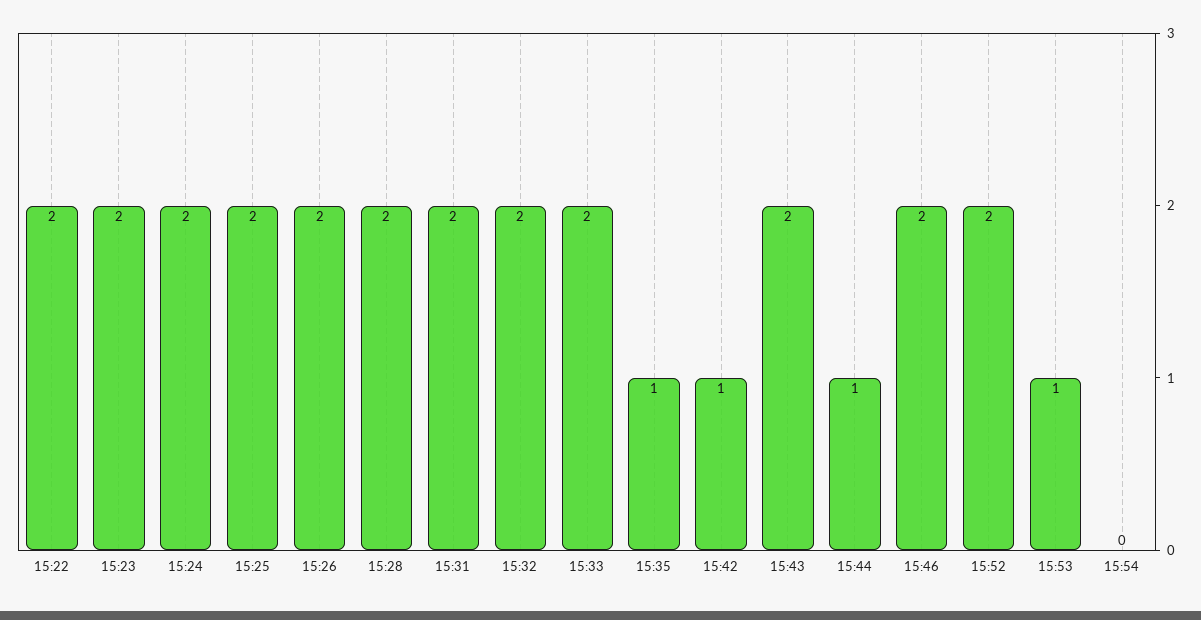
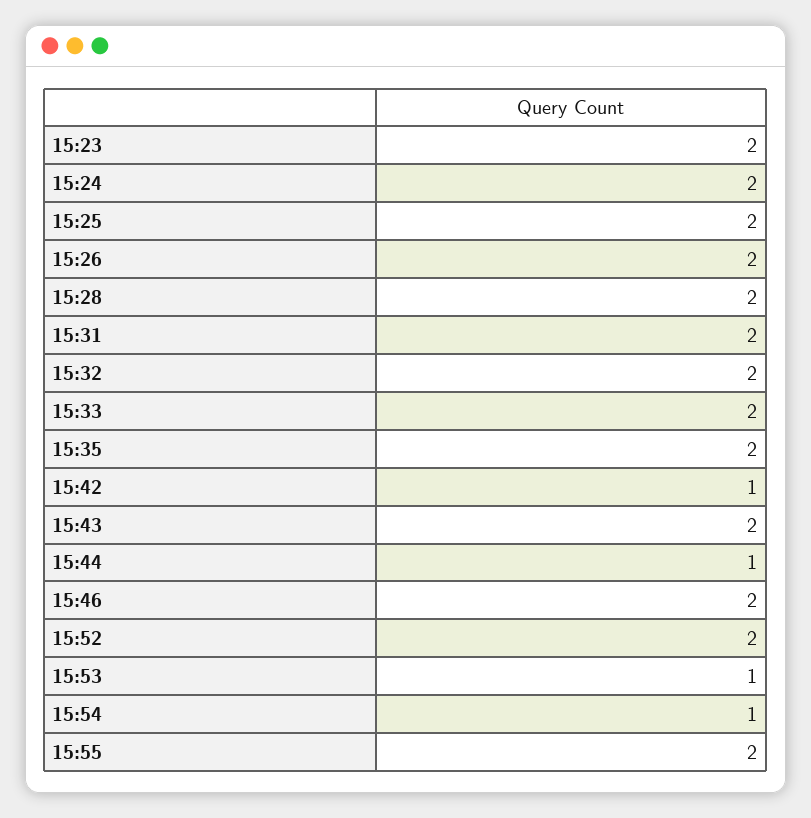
15:22: 2 -> none
15:35: 1 -> 2
15:54: 0 -> 1
15:55: none -> 2

